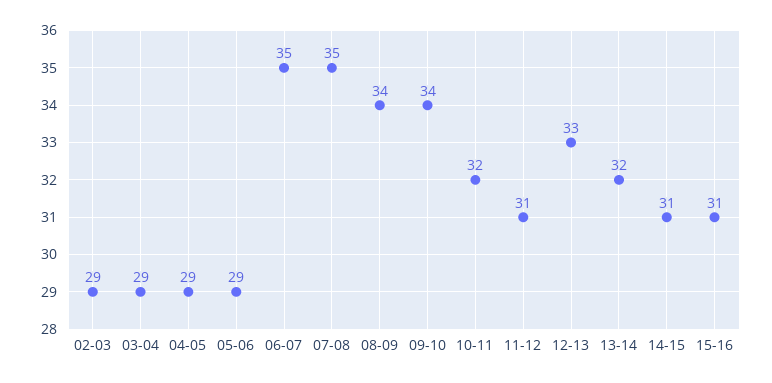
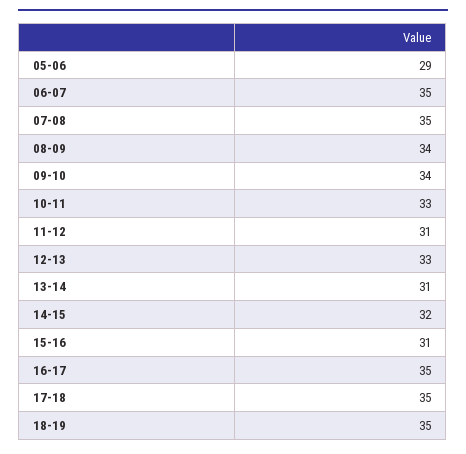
02-03: 29 -> none
03-04: 29 -> none
04-05: 29 -> none
10-11: 32 -> 33
13-14: 32 -> 31
14-15: 31 -> 32
16-17: none -> 35
17-18: none -> 35
18-19: none -> 35

